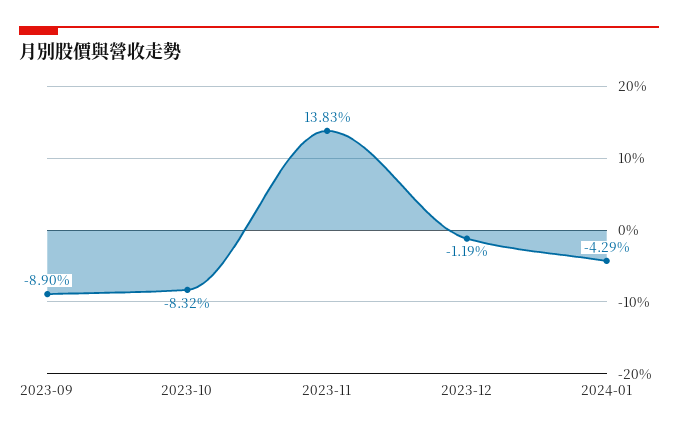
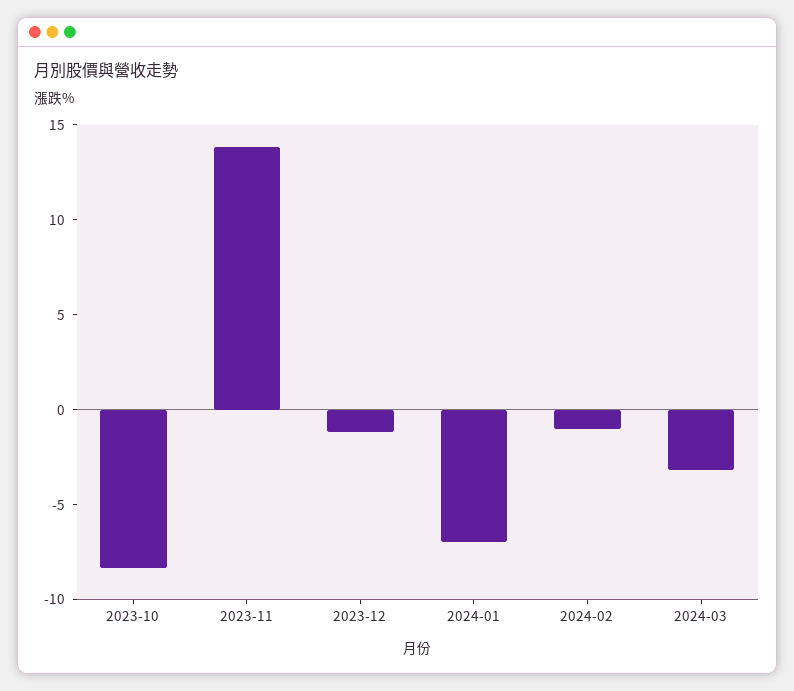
2023-09: -8.9 -> none
2024-01: -4.29 -> -7
2024-02: none -> -1
2024-03: none -> -3

